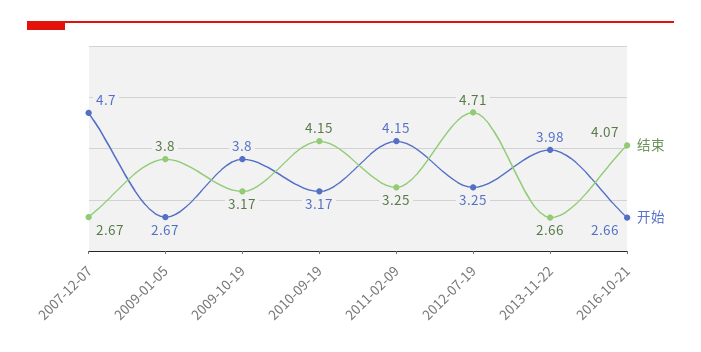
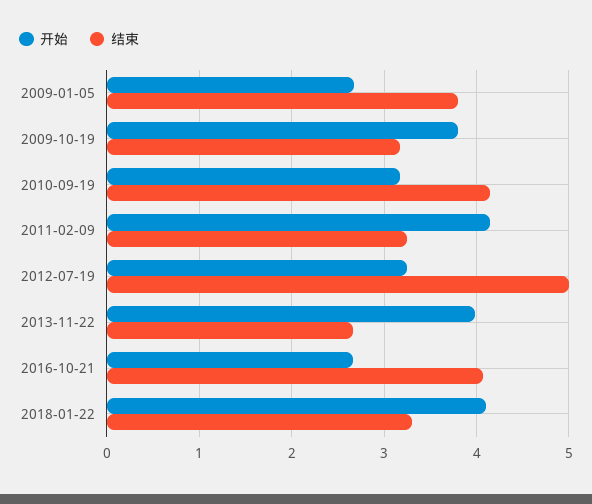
结束, 2007-12-07: 2.67 -> none
开始, 2007-12-07: 4.7 -> none
结束, 2012-07-19: 4.71 -> 5
开始, 2018-01-22: none -> 4.1
结束, 2018-01-22: none -> 3.3

